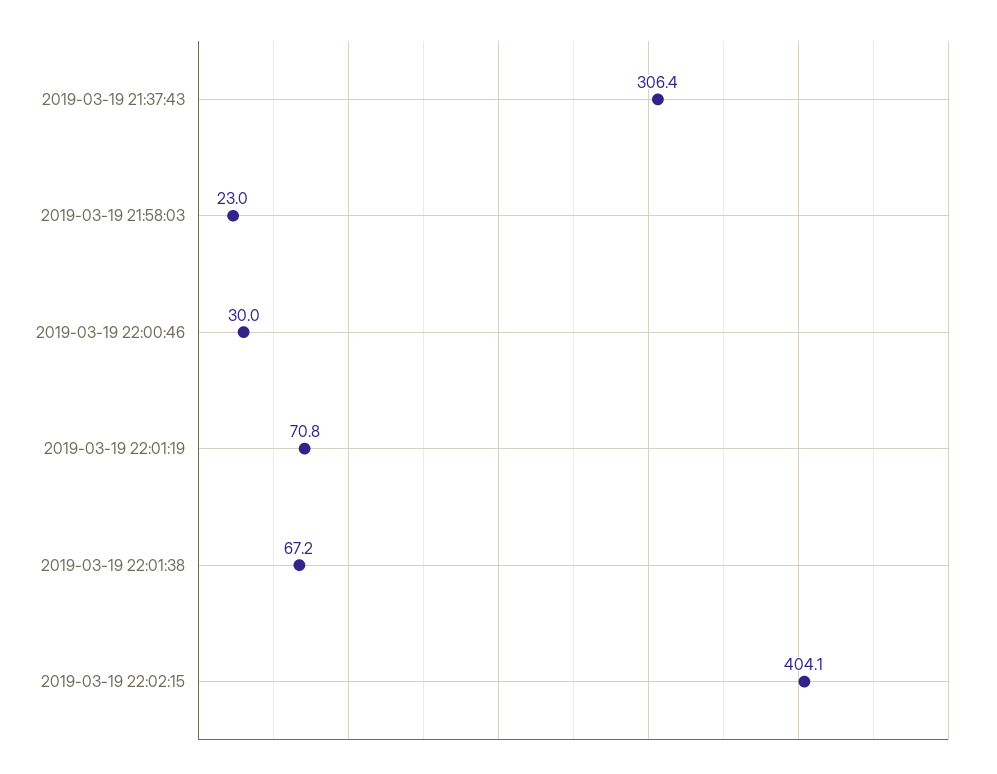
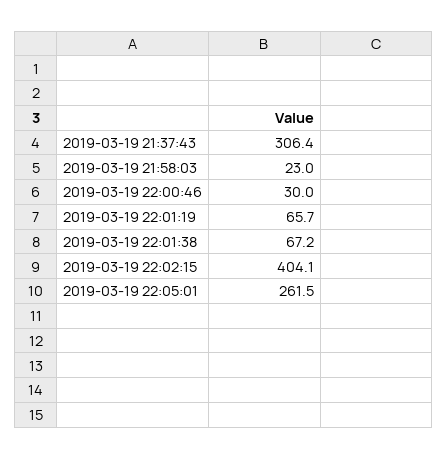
2019-03-19 22:01:19: 70.8 -> 65.7
2019-03-19 22:05:01: none -> 261.5

